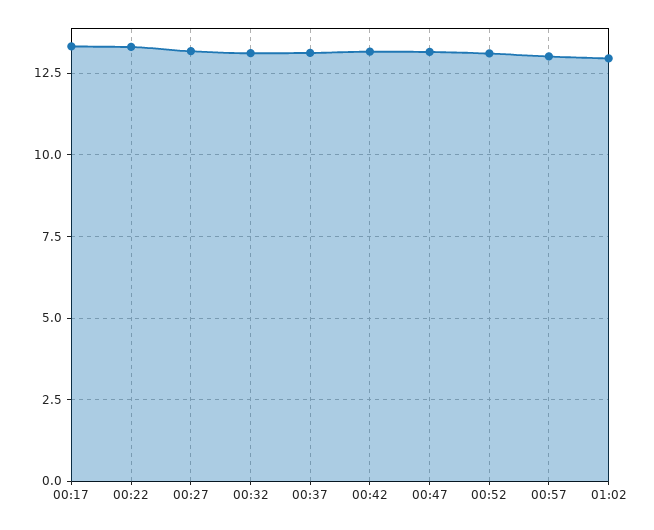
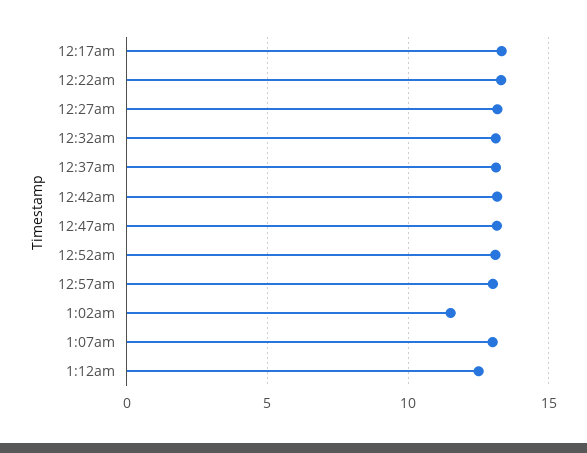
01:02: 13 -> 11.5
1:07am: none -> 13
1:12am: none -> 12.5

